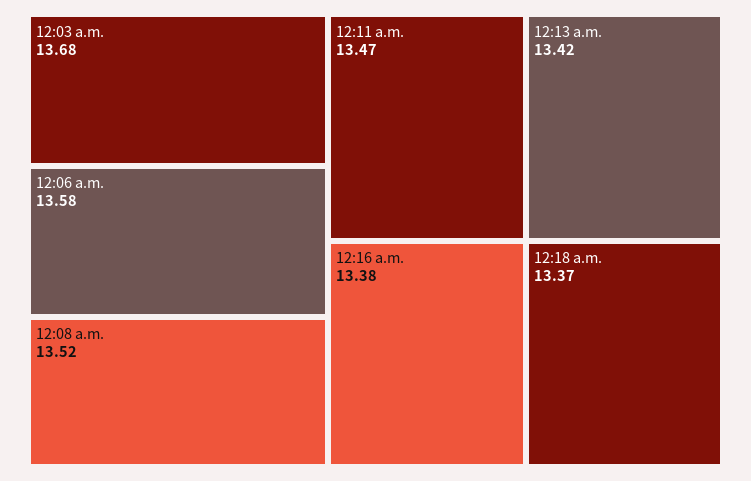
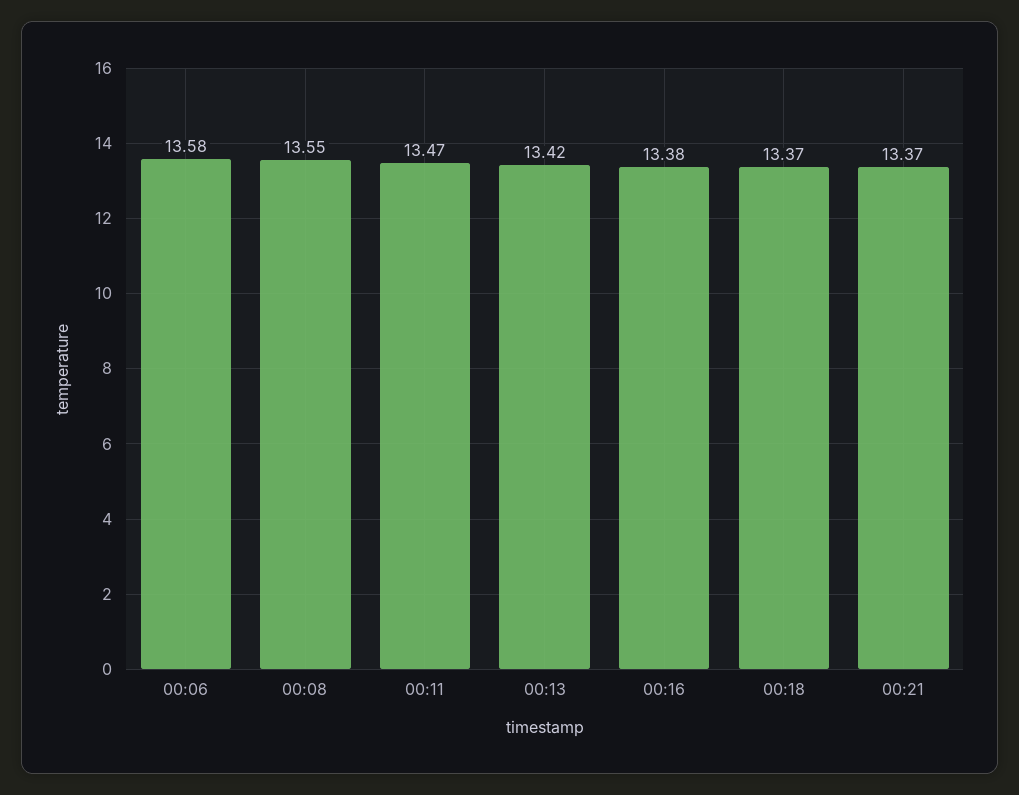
12:03 a.m.: 13.68 -> none
12:08 a.m.: 13.52 -> 13.55
00:21: none -> 13.37

